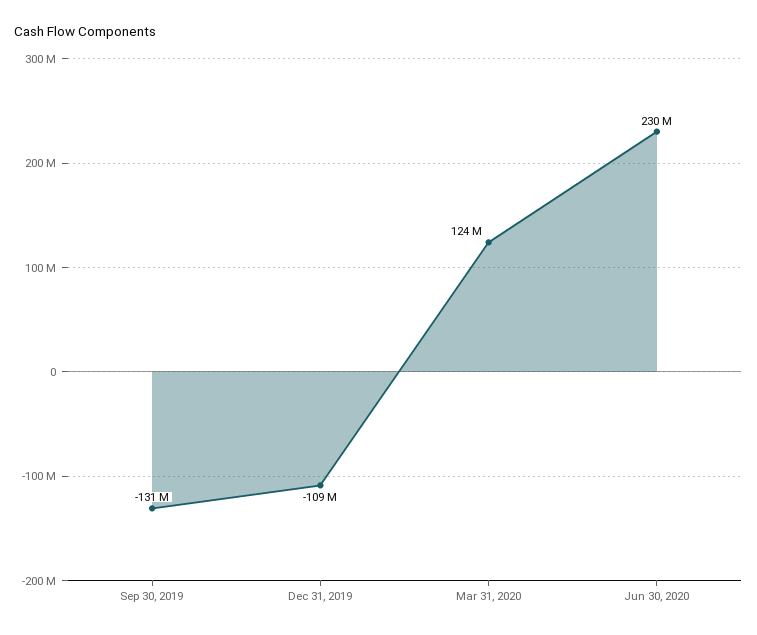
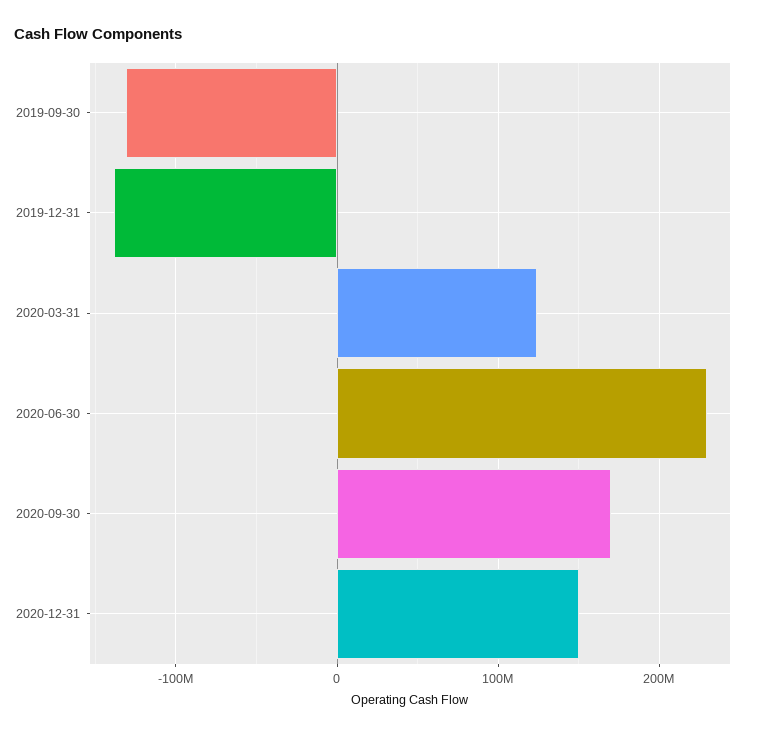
Dec 31, 2019: -109000000 -> -140000000
2020-09-30: none -> 170000000
2020-12-31: none -> 150000000

